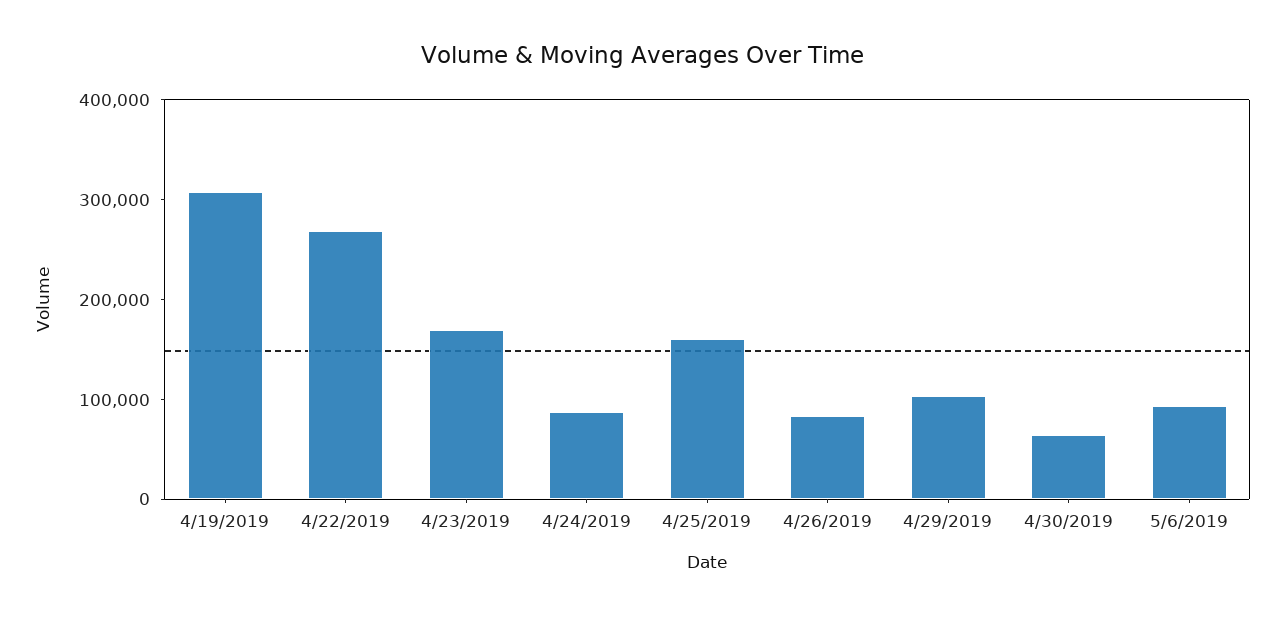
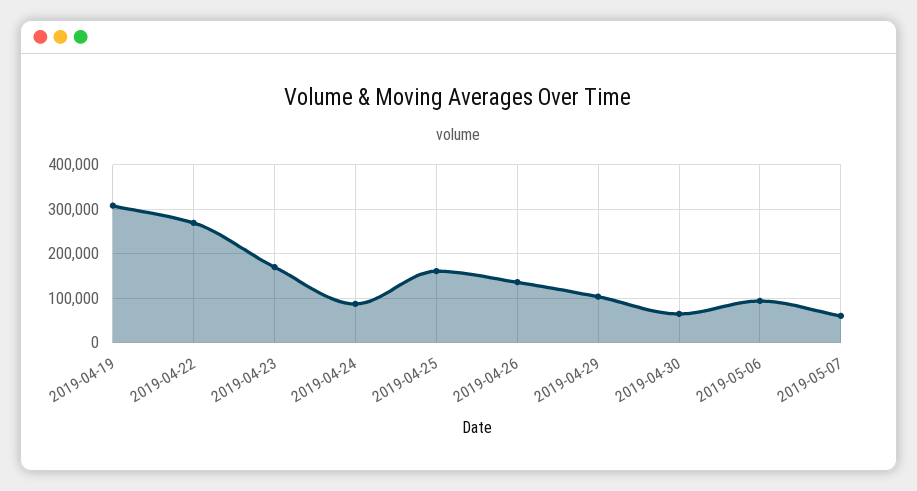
4/26/2019: 80000 -> 140000
2019-05-07: none -> 60000

